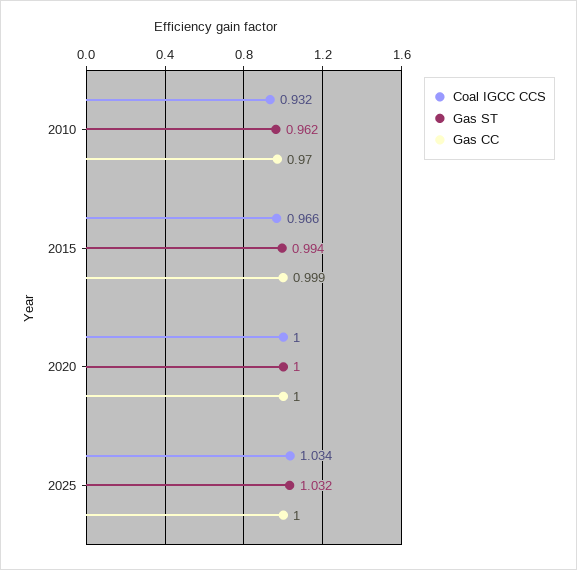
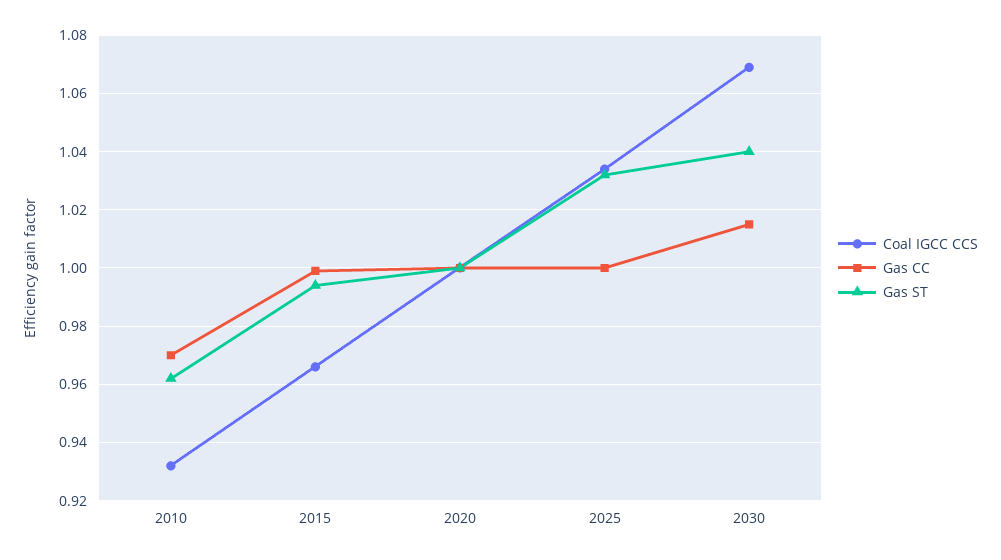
Coal IGCC CCS, 2030: none -> 1.07
Gas CC, 2030: none -> 1.015
Gas ST, 2030: none -> 1.04

